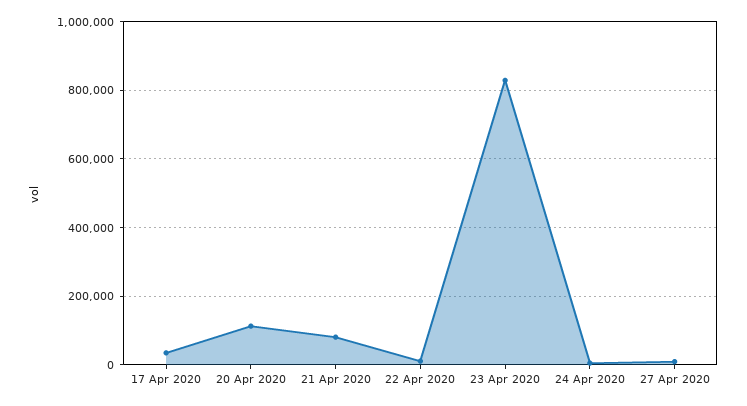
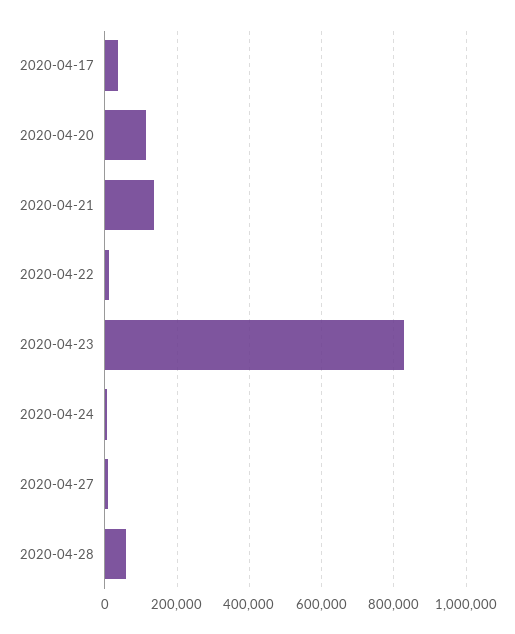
21 Apr 2020: 80000 -> 140000
2020-04-28: none -> 60000

